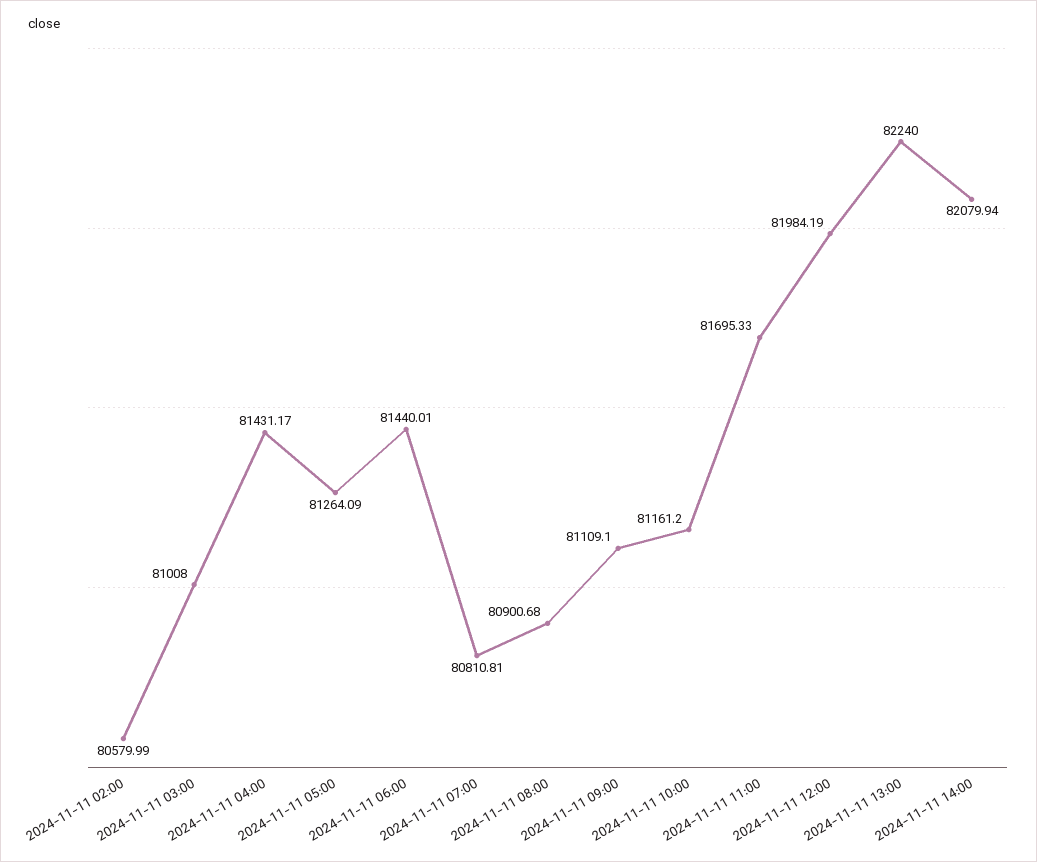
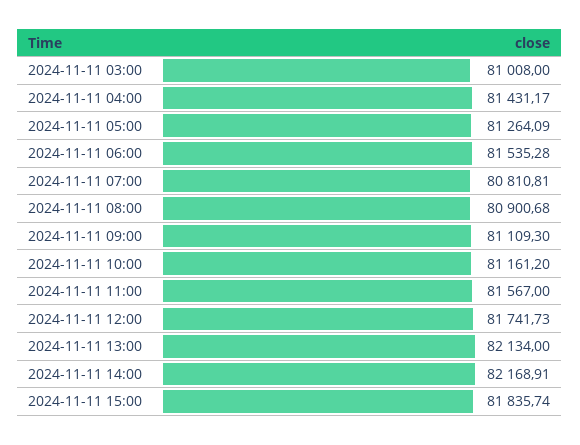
2024-11-11 02:00: 80579.99 -> none
2024-11-11 06:00: 81440.01 -> 81535.28
2024-11-11 09:00: 81109.1 -> 81109.3
2024-11-11 11:00: 81695.33 -> 81567
2024-11-11 12:00: 81984.19 -> 81741.73
2024-11-11 13:00: 82240 -> 82134
2024-11-11 14:00: 82079.94 -> 82168.91
2024-11-11 15:00: none -> 81835.74

